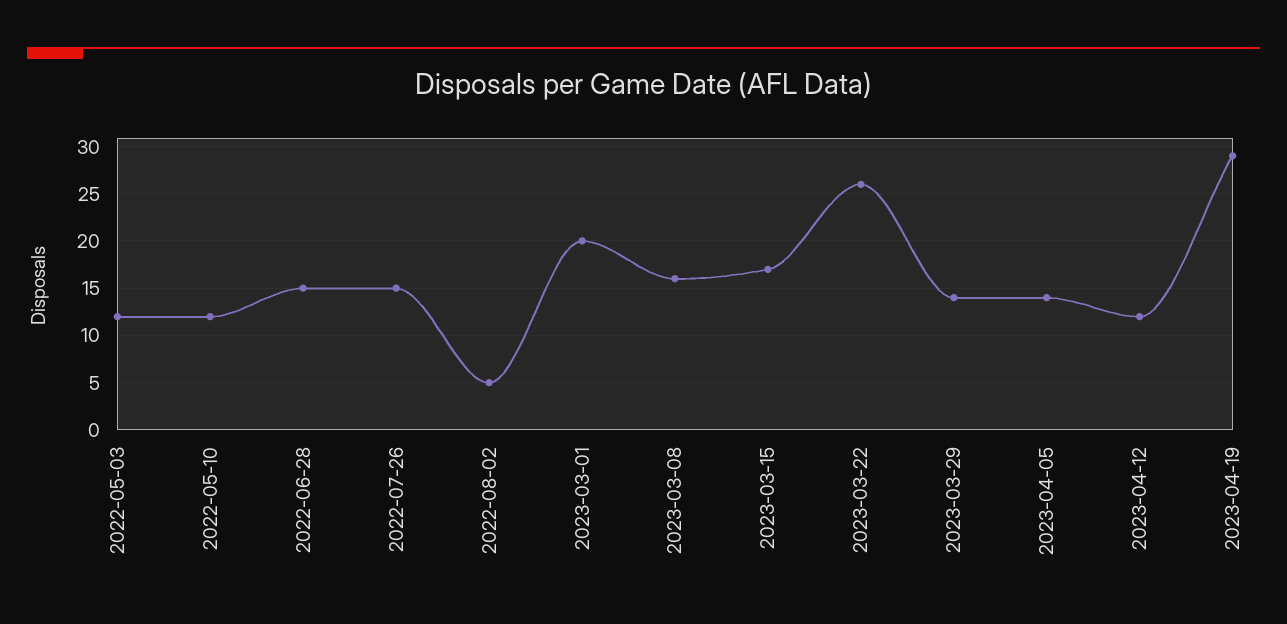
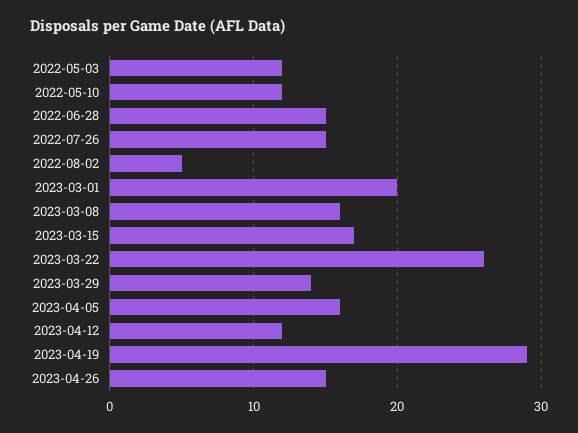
2023-04-05: 14 -> 16
2023-04-26: none -> 15

